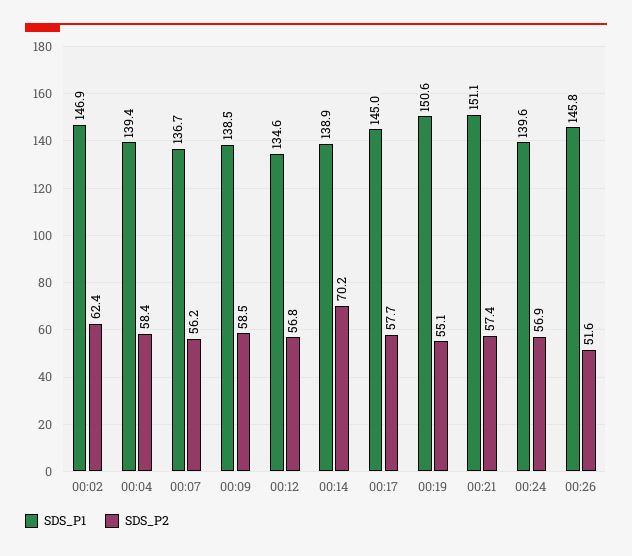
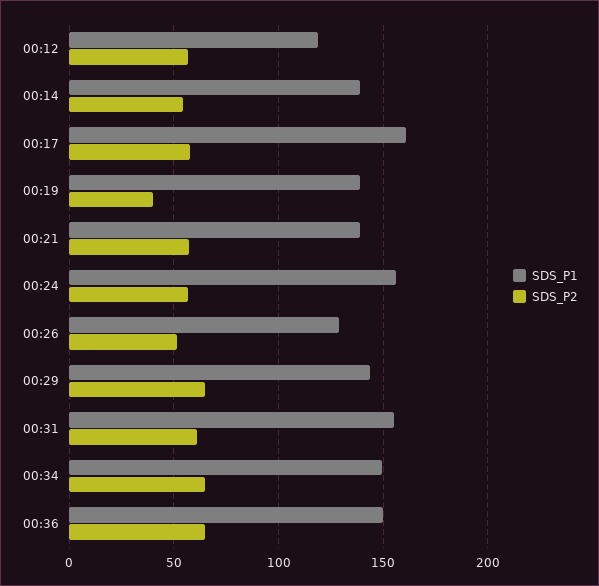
SDS_P1, 00:02: 146.9 -> none
SDS_P2, 00:02: 62.4 -> none
SDS_P1, 00:04: 139.4 -> none
SDS_P2, 00:04: 58.4 -> none
SDS_P1, 00:07: 136.7 -> none
SDS_P2, 00:07: 56.2 -> none
SDS_P1, 00:09: 138.5 -> none
SDS_P2, 00:09: 58.5 -> none
SDS_P1, 00:12: 134.6 -> 120
SDS_P2, 00:14: 70.2 -> 55
SDS_P1, 00:17: 145 -> 160
SDS_P1, 00:19: 150.6 -> 140
SDS_P2, 00:19: 55.1 -> 40
SDS_P1, 00:21: 151.1 -> 140
SDS_P1, 00:24: 139.6 -> 155
SDS_P1, 00:26: 145.8 -> 130
SDS_P1, 00:29: none -> 145
SDS_P2, 00:29: none -> 65
SDS_P1, 00:31: none -> 155
SDS_P2, 00:31: none -> 60
SDS_P1, 00:34: none -> 150
SDS_P2, 00:34: none -> 65
SDS_P1, 00:36: none -> 150
SDS_P2, 00:36: none -> 65

